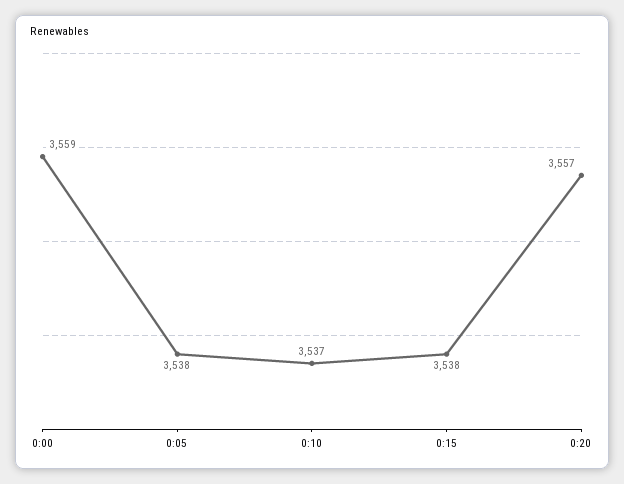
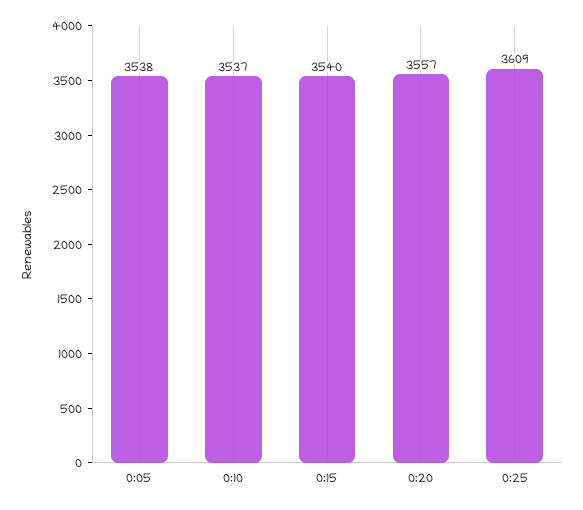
0:00: 3559 -> none
0:15: 3538 -> 3540
0:25: none -> 3609

